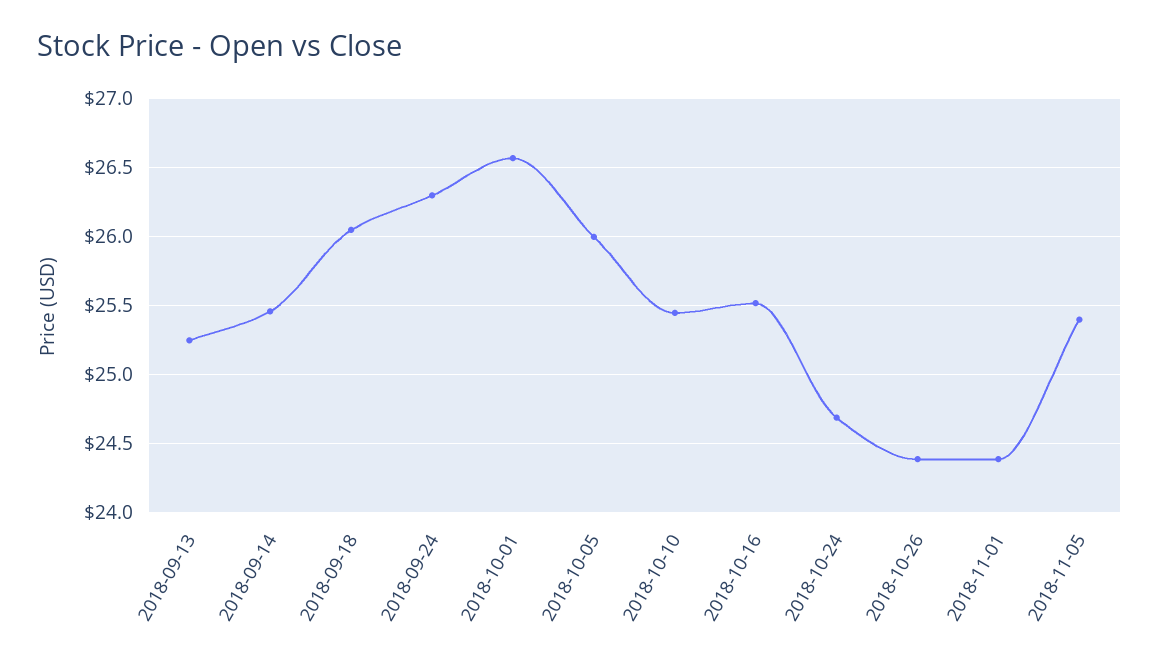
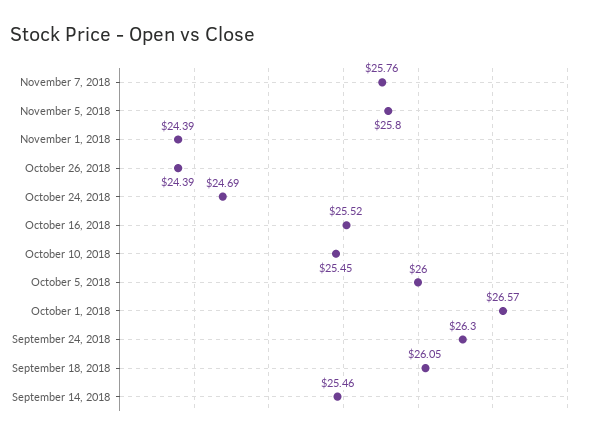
2018-09-13: 25.25 -> none
2018-11-05: 25.4 -> 25.8
November 7, 2018: none -> 25.76

